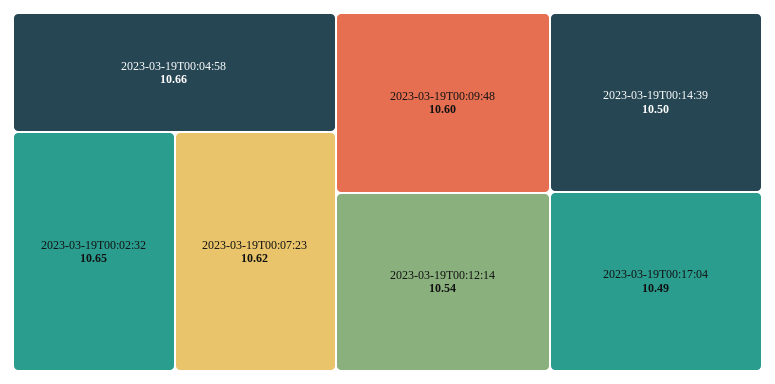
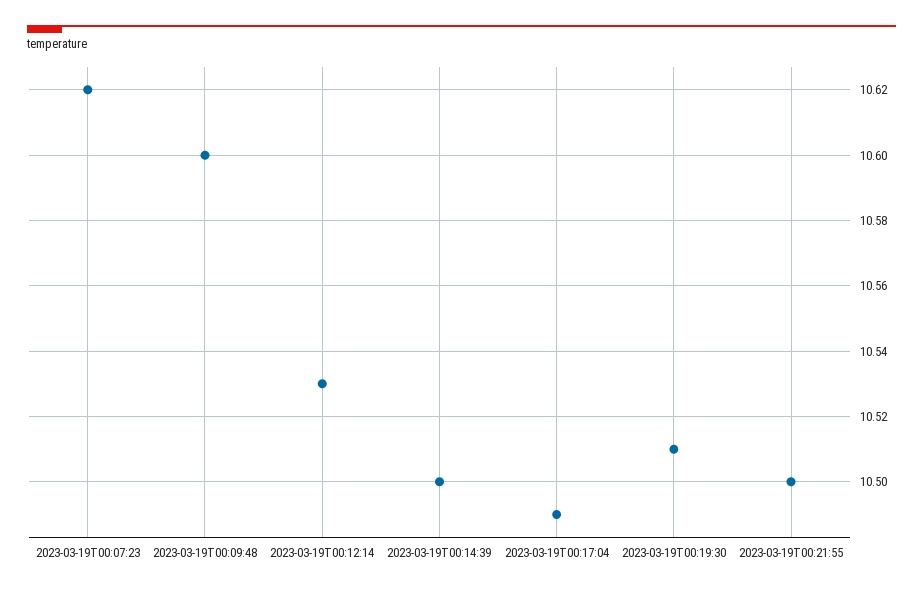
2023-03-19T00:04:58: 10.66 -> none
2023-03-19T00:02:32: 10.65 -> none
2023-03-19T00:12:14: 10.54 -> 10.53
2023-03-19T00:19:30: none -> 10.51
2023-03-19T00:21:55: none -> 10.5

